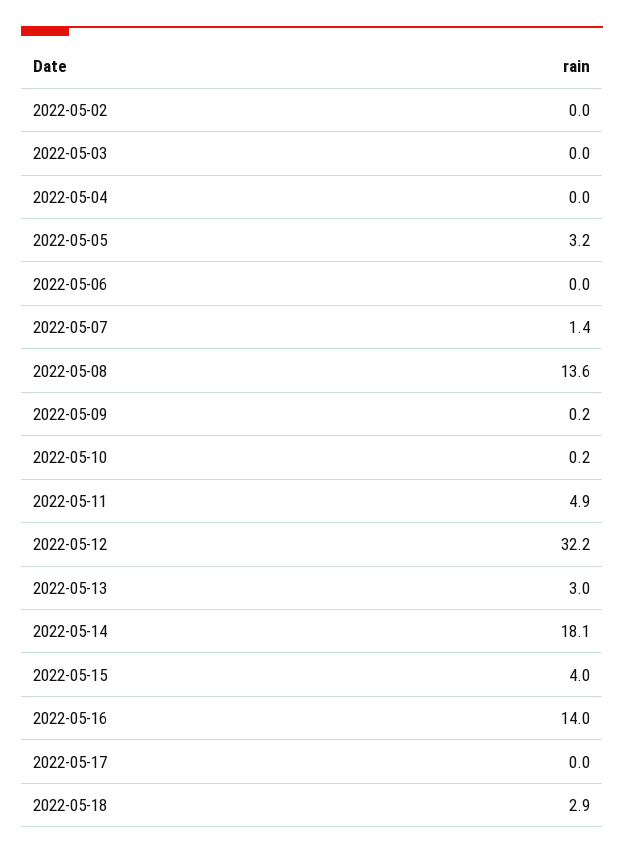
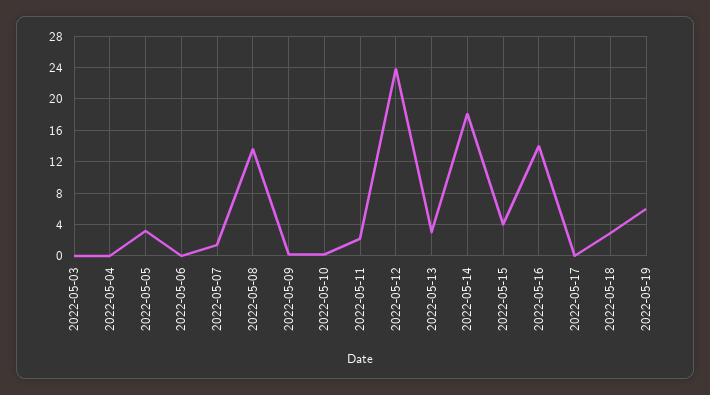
2022-05-02: 0 -> none
2022-05-11: 4.9 -> 2
2022-05-12: 32.2 -> 24
2022-05-19: none -> 6

